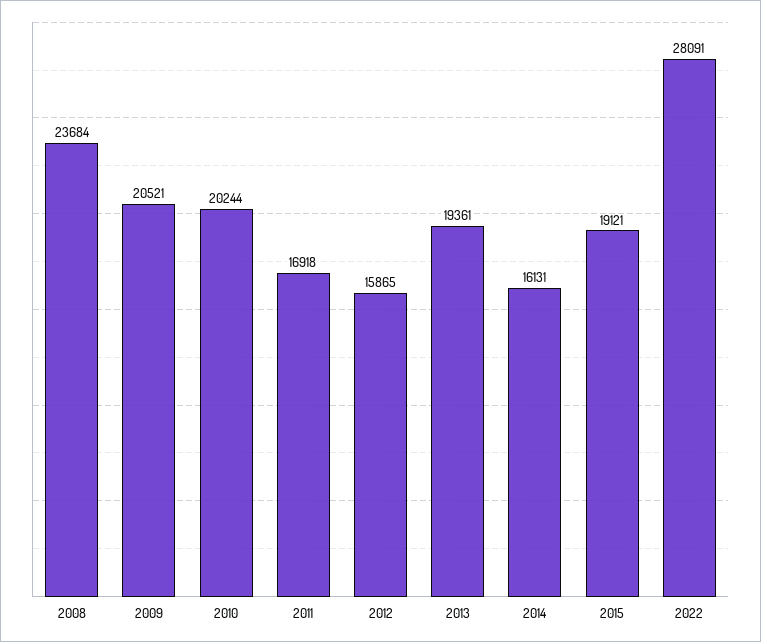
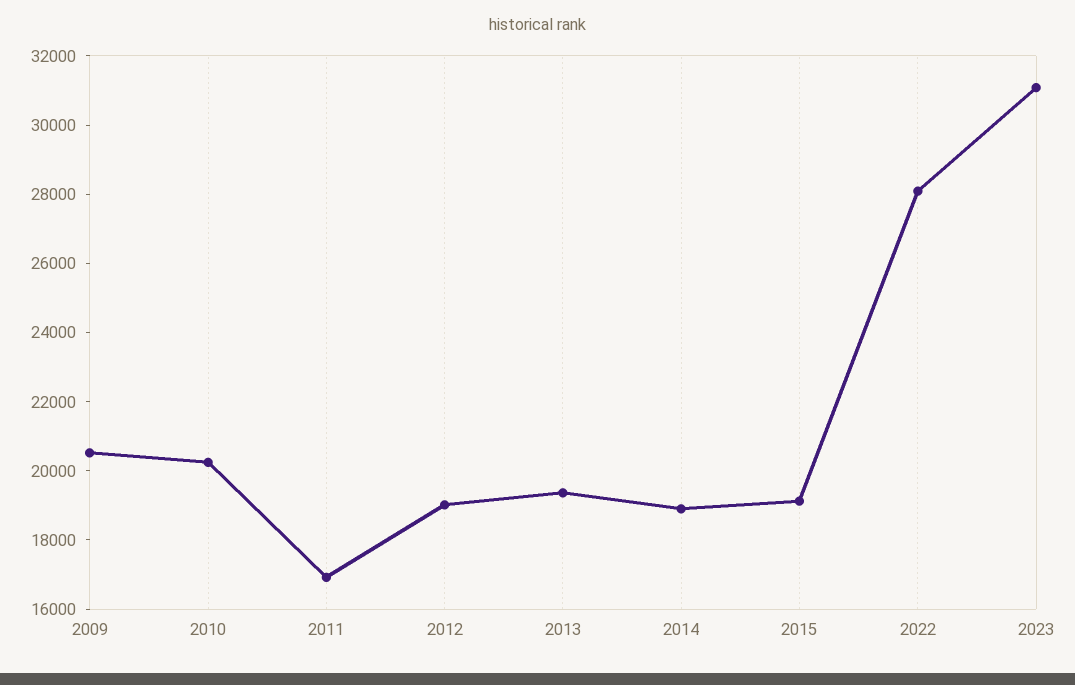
2008: 23684 -> none
2012: 15865 -> 19000
2014: 16131 -> 19000
2023: none -> 31000

